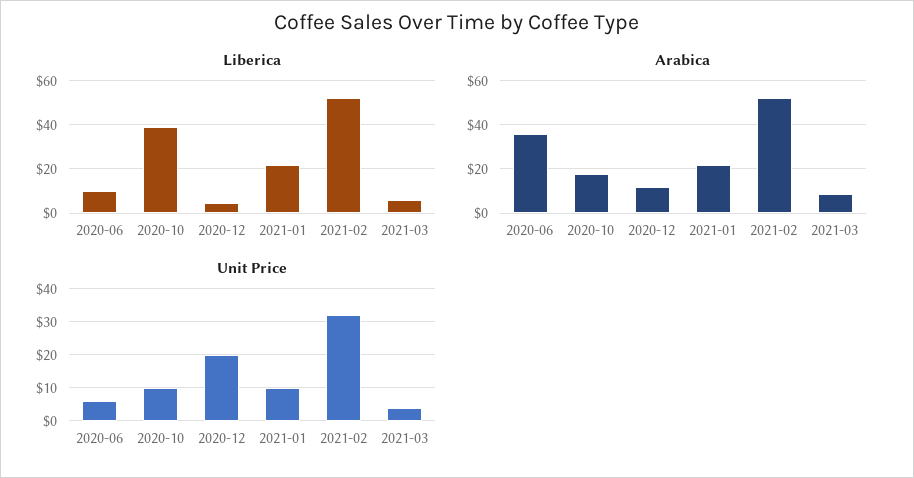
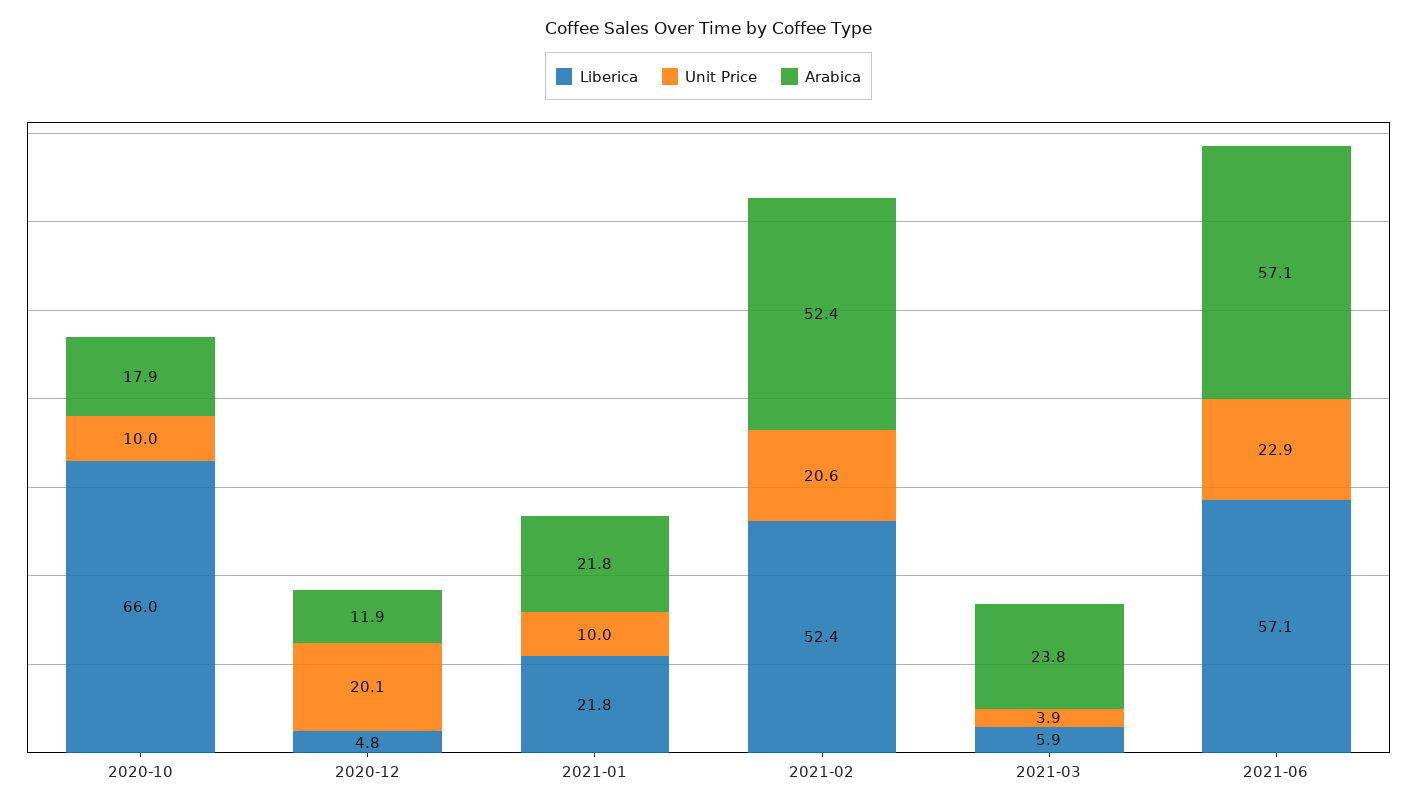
Liberica, 2020-06: 10 -> none
Liberica, 2020-10: 40 -> 66
Arabica, 2020-06: 35 -> none
Arabica, 2021-03: 10 -> 23.8
Unit Price, 2020-06: 6 -> none
Unit Price, 2021-02: 32 -> 20.6
Liberica, 2021-06: none -> 57.1
Unit Price, 2021-06: none -> 22.9
Arabica, 2021-06: none -> 57.1

